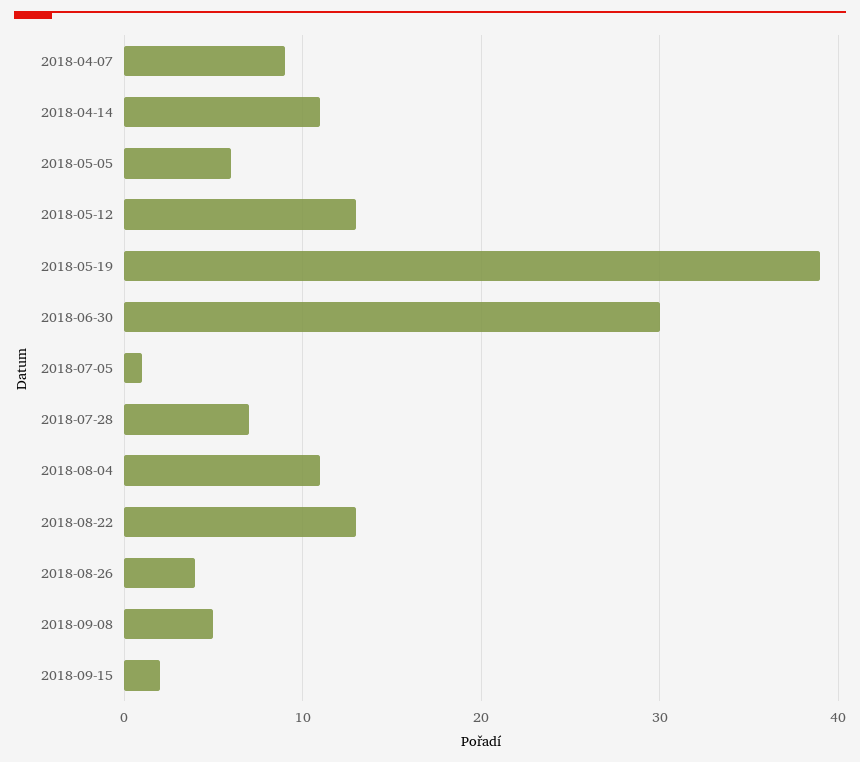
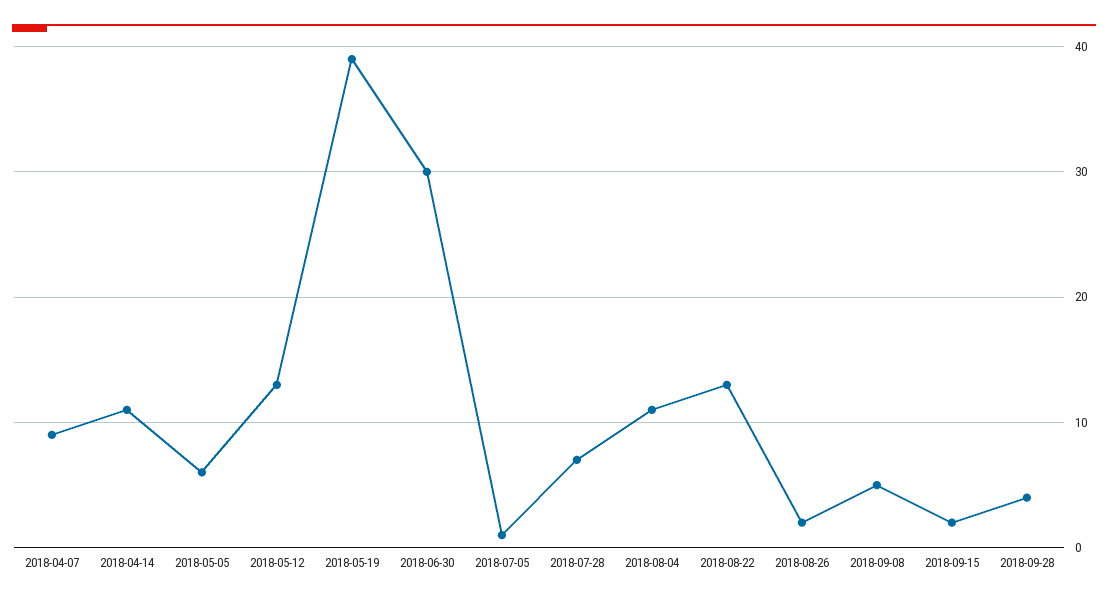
2018-08-26: 4 -> 2
2018-09-28: none -> 4

